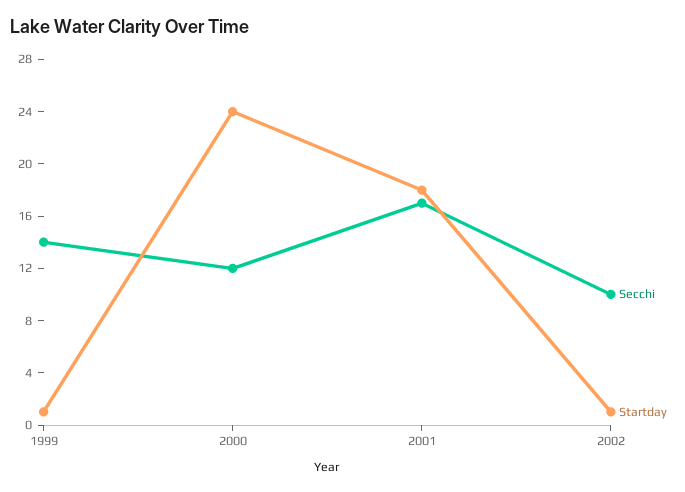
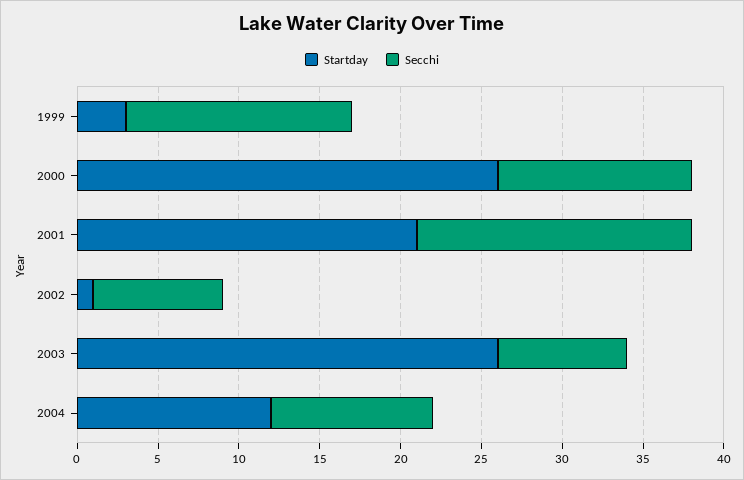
Startday, 1999: 1 -> 3
Startday, 2000: 24 -> 26
Startday, 2001: 18 -> 21
Secchi, 2002: 10 -> 8
Startday, 2003: none -> 26
Secchi, 2003: none -> 8
Startday, 2004: none -> 12
Secchi, 2004: none -> 10

